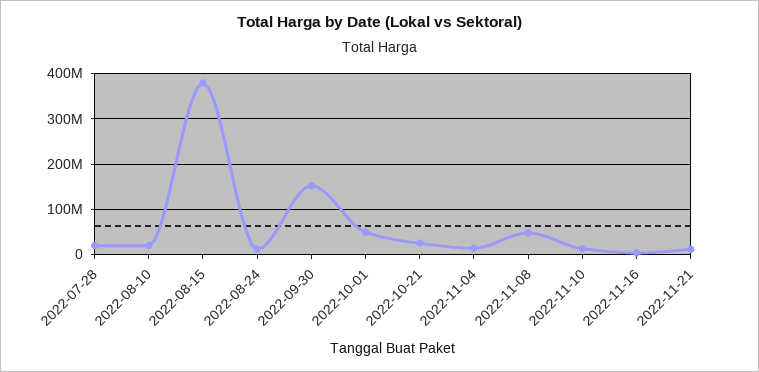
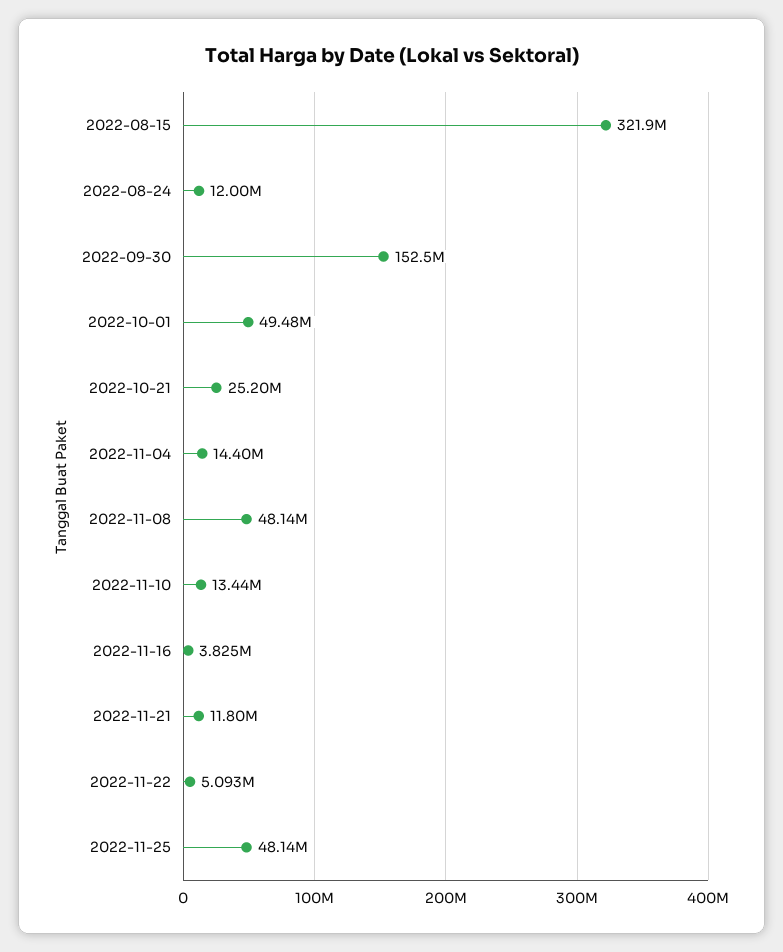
2022-07-28: 20000000 -> none
2022-08-10: 20000000 -> none
2022-08-15: 380000000 -> 321900000
2022-11-22: none -> 5093000
2022-11-25: none -> 48140000

